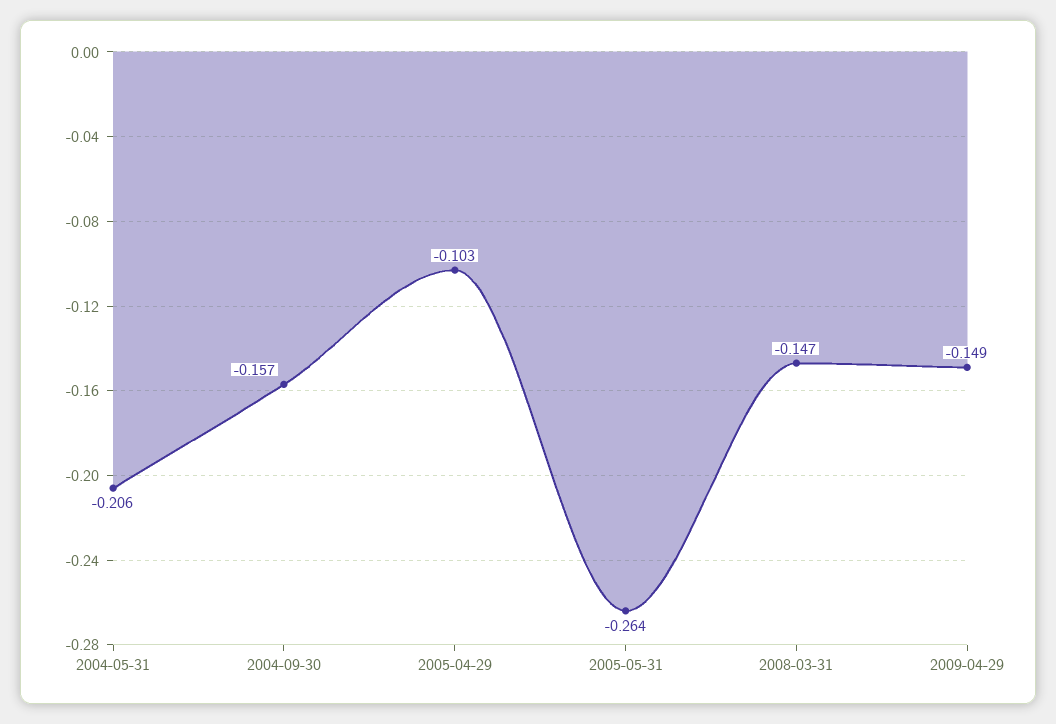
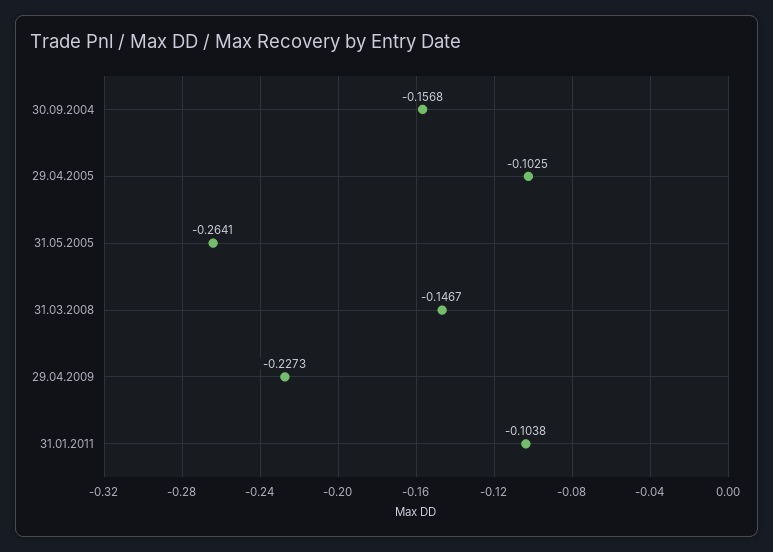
2004-05-31: -0.206 -> none
2009-04-29: -0.149 -> -0.2273
31.01.2011: none -> -0.1038

